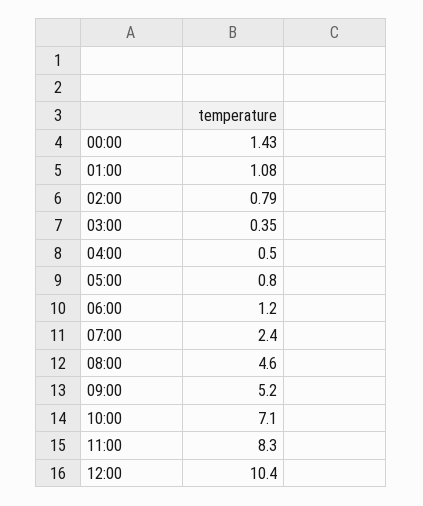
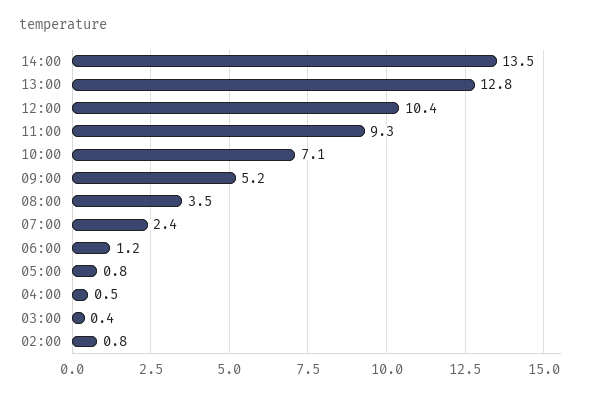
00:00: 1.43 -> none
01:00: 1.08 -> none
08:00: 4.6 -> 3.5
11:00: 8.3 -> 9.3
14:00: none -> 13.5
13:00: none -> 12.8

